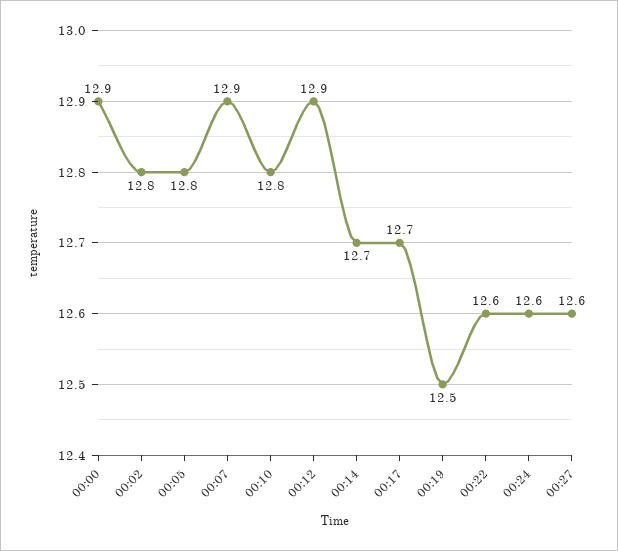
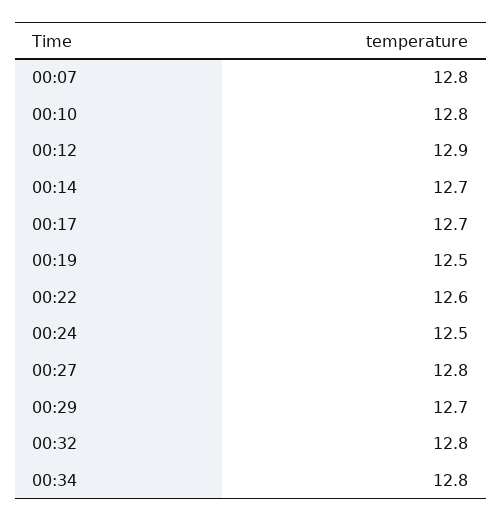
00:00: 12.9 -> none
00:02: 12.8 -> none
00:05: 12.8 -> none
00:07: 12.9 -> 12.8
00:24: 12.6 -> 12.5
00:27: 12.6 -> 12.8
00:29: none -> 12.7
00:32: none -> 12.8
00:34: none -> 12.8

